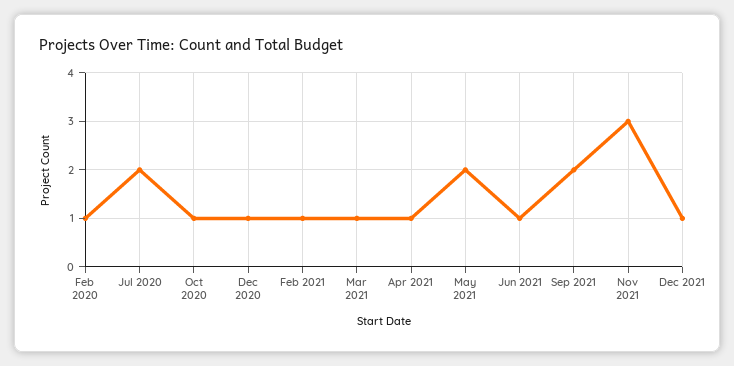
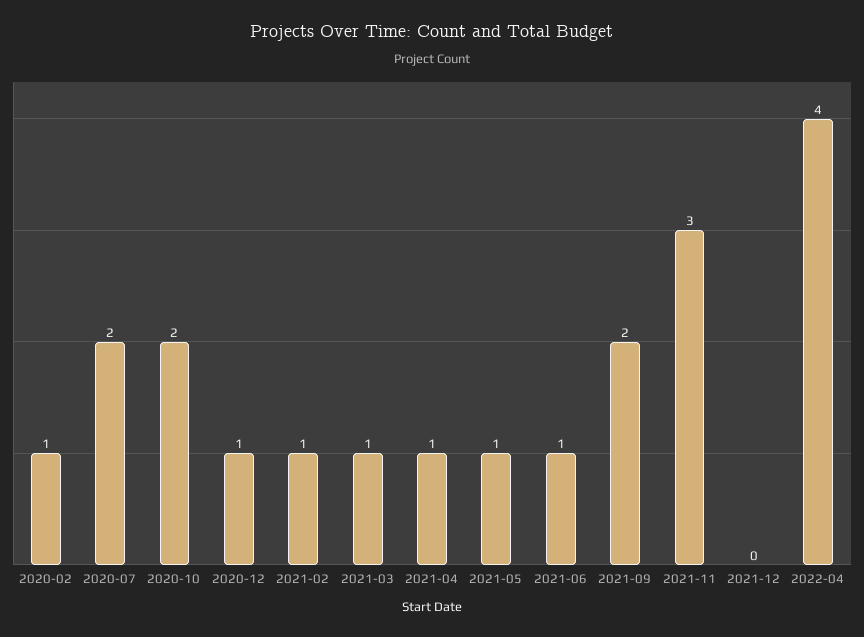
Oct 2020: 1 -> 2
May 2021: 2 -> 1
Dec 2021: 1 -> 0
2022-04: none -> 4

